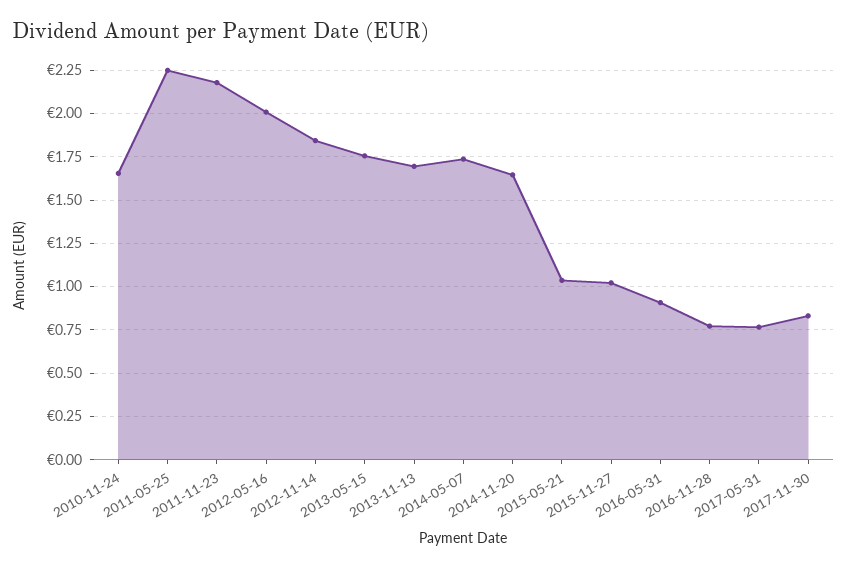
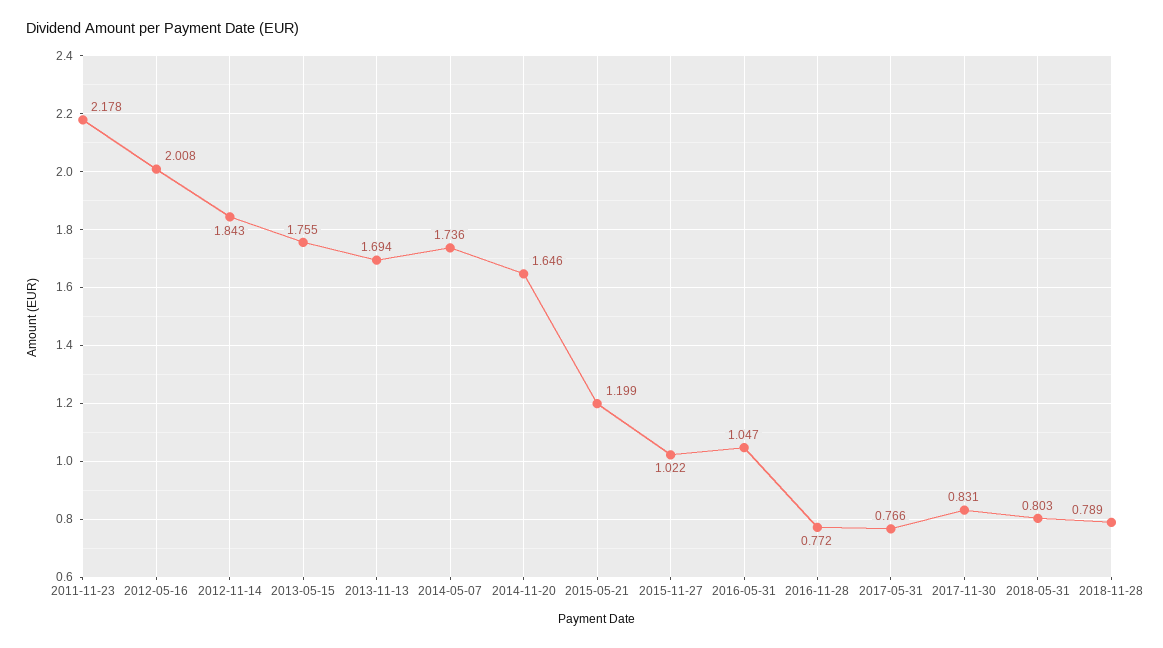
2010-11-24: 1.65 -> none
2011-05-25: 2.25 -> none
2015-05-21: 1.05 -> 1.199
2016-05-31: 0.9 -> 1.047
2018-05-31: none -> 0.803
2018-11-28: none -> 0.789

